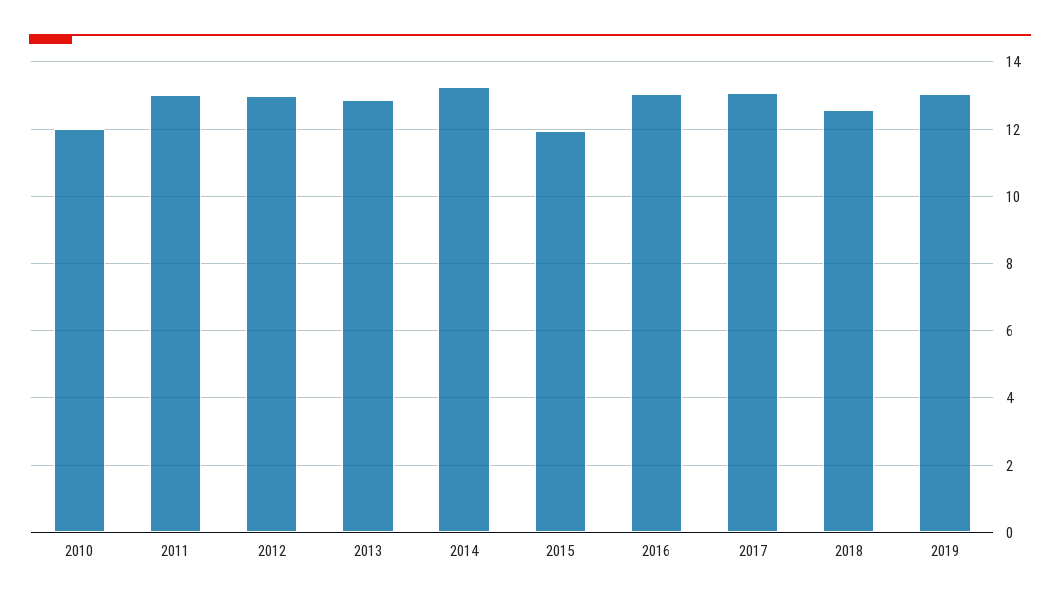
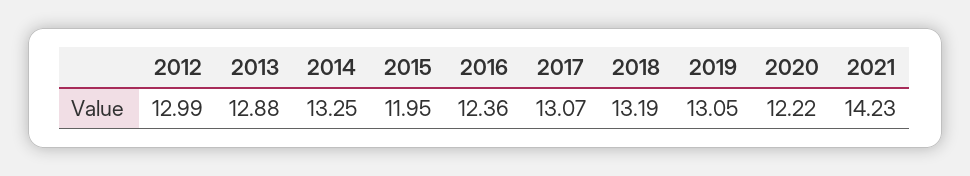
2010: 12 -> none
2011: 13 -> none
2016: 13 -> 12.36
2018: 12.6 -> 13.19
2020: none -> 12.22
2021: none -> 14.23

